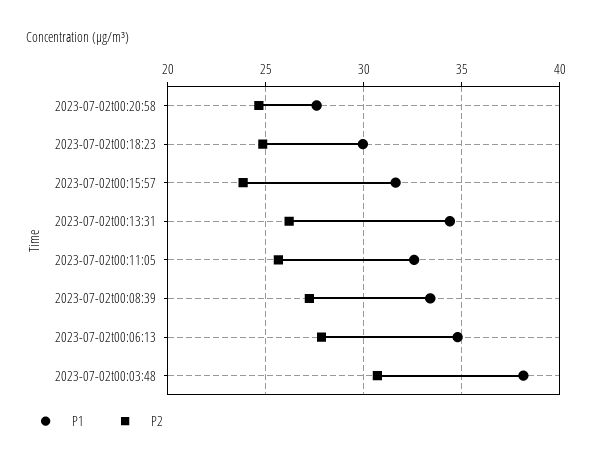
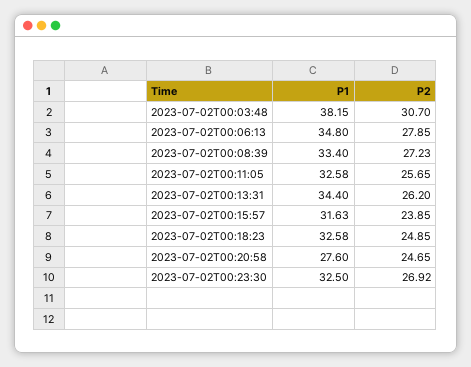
P1, 2023-07-02t00:18:23: 30 -> 32.58
P1, 2023-07-02T00:23:30: none -> 32.5
P2, 2023-07-02T00:23:30: none -> 26.92

